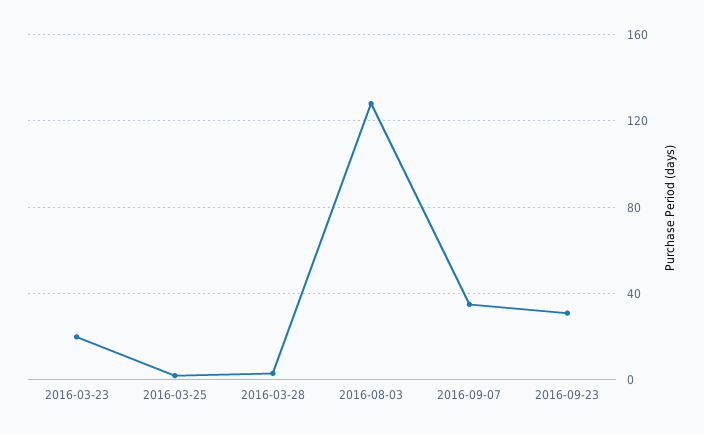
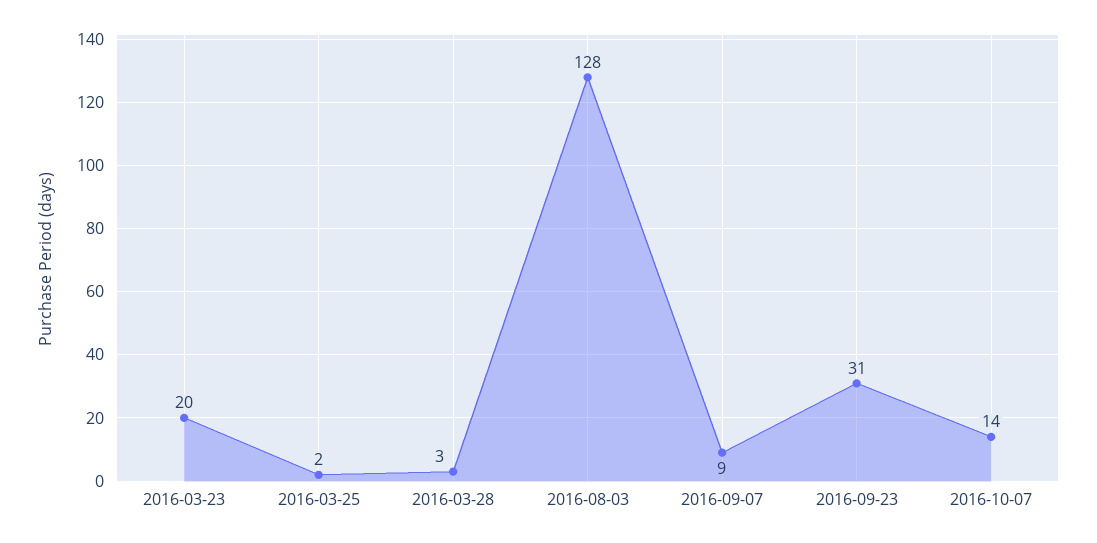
2016-09-07: 35 -> 9
2016-10-07: none -> 14

